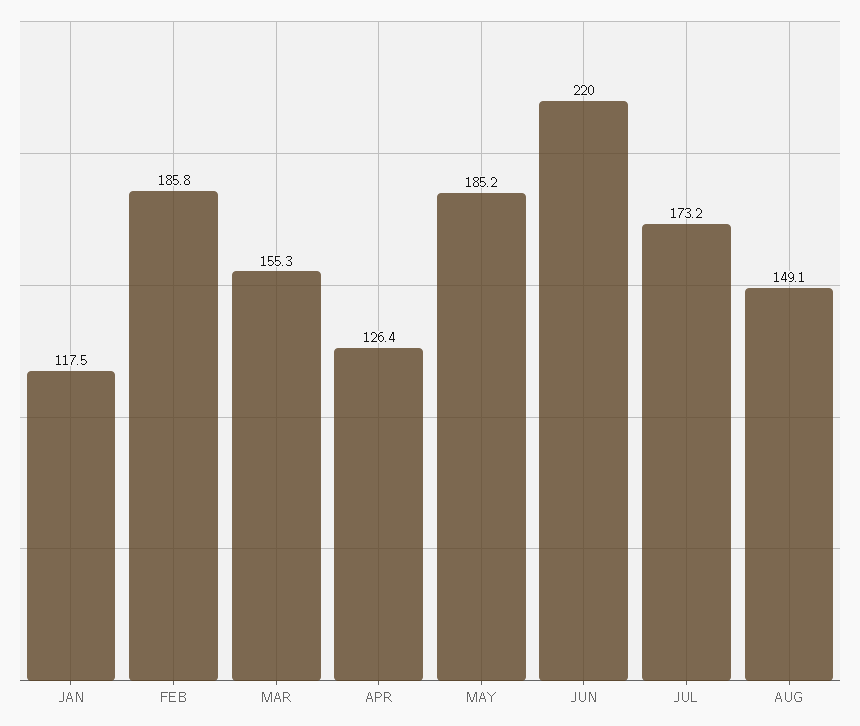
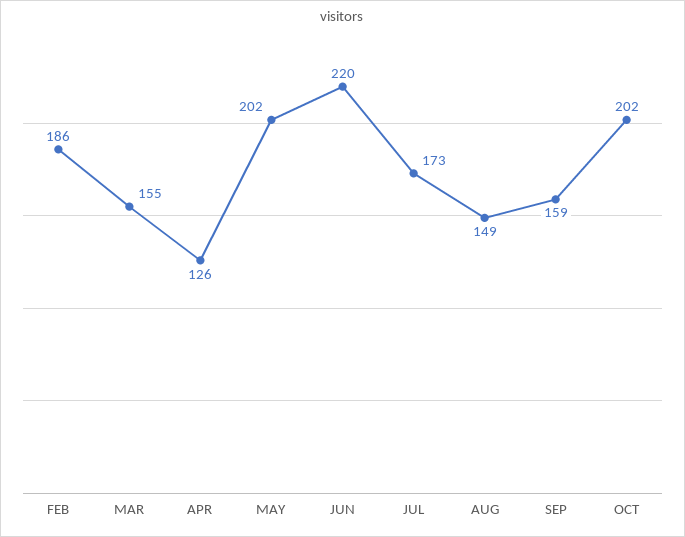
JAN: 117.5 -> none
MAY: 185.2 -> 202
SEP: none -> 159
OCT: none -> 202

